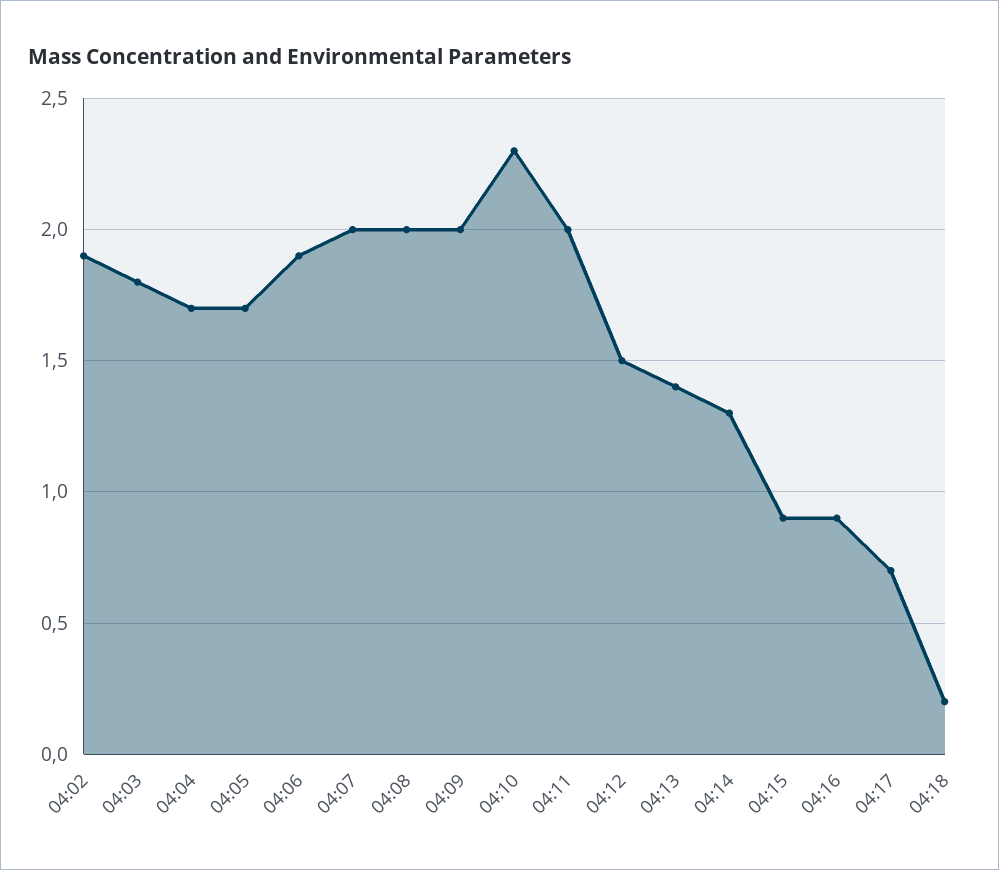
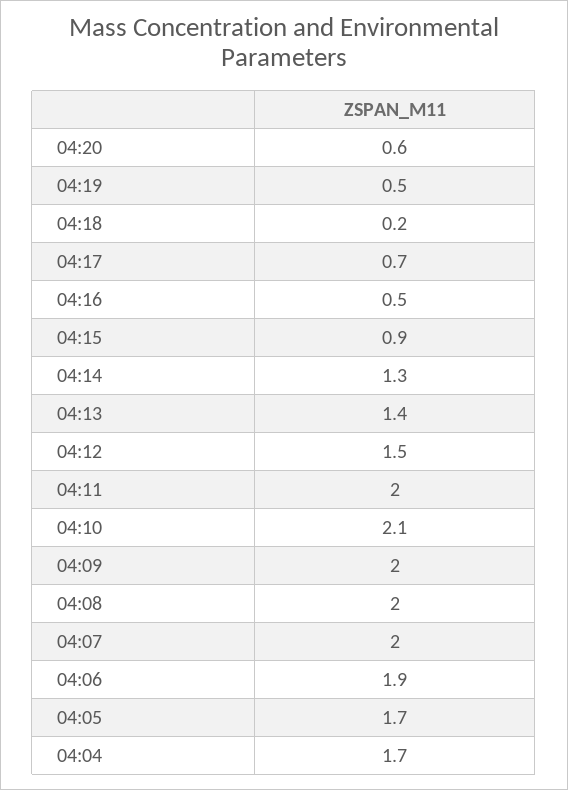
04:02: 1.9 -> none
04:03: 1.8 -> none
04:10: 2.3 -> 2.1
04:16: 0.9 -> 0.5
04:20: none -> 0.6
04:19: none -> 0.5

